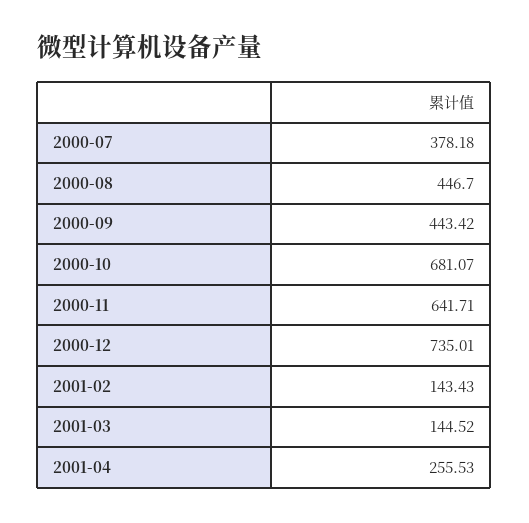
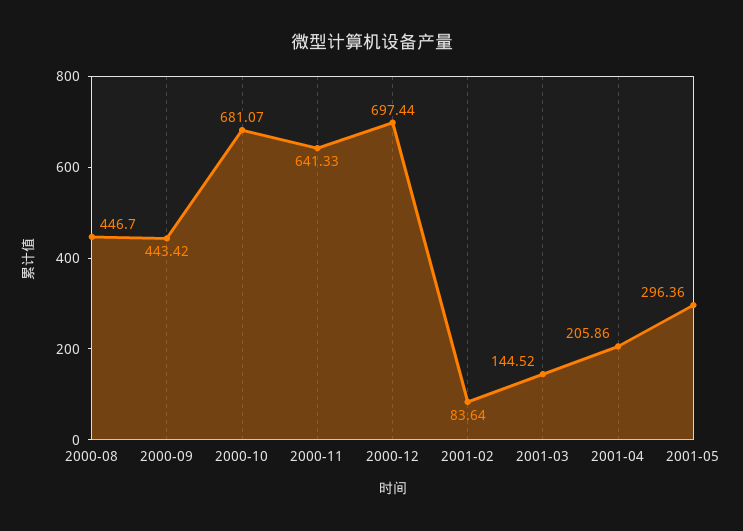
2000-07: 378.18 -> none
2000-11: 641.71 -> 641.33
2000-12: 735.01 -> 697.44
2001-02: 143.43 -> 83.64
2001-04: 255.53 -> 205.86
2001-05: none -> 296.36

